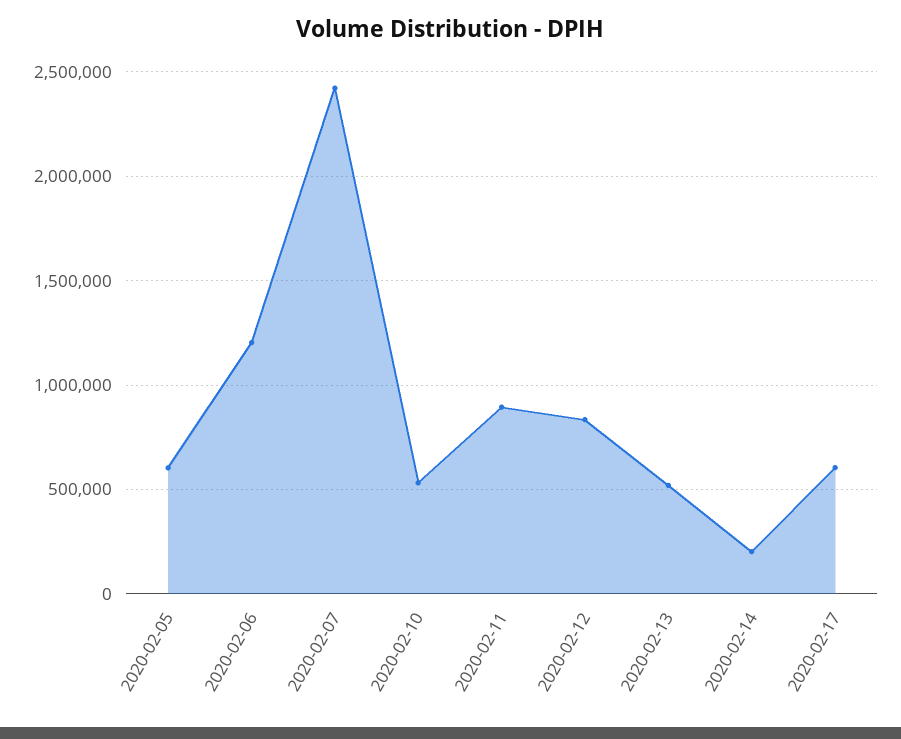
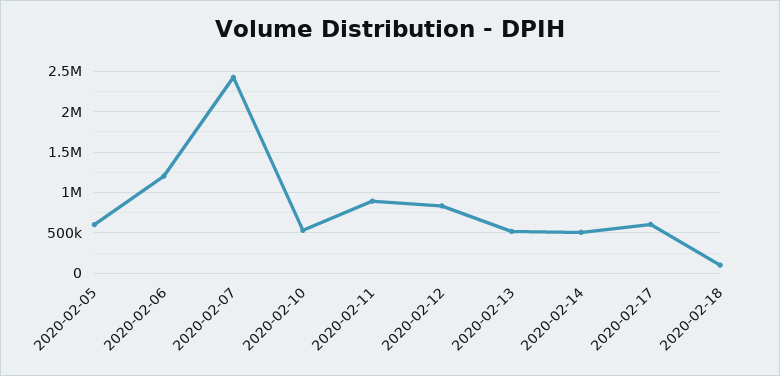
2020-02-14: 200000 -> 500000
2020-02-18: none -> 100000

